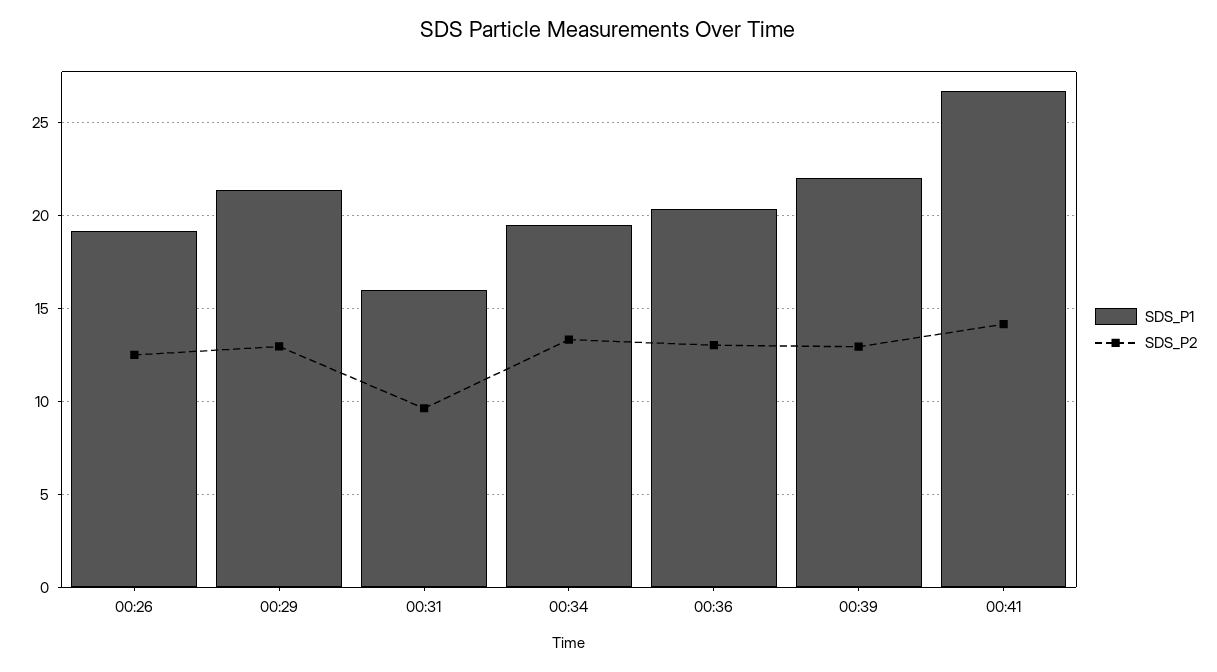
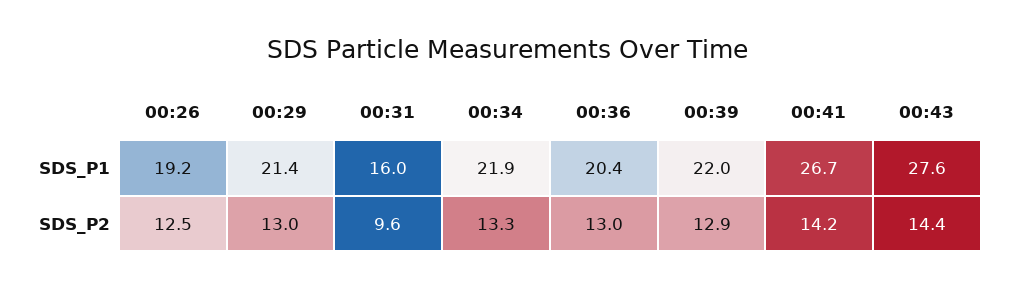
SDS_P1, 00:34: 19.5 -> 21.9
SDS_P1, 00:43: none -> 27.6
SDS_P2, 00:43: none -> 14.4

